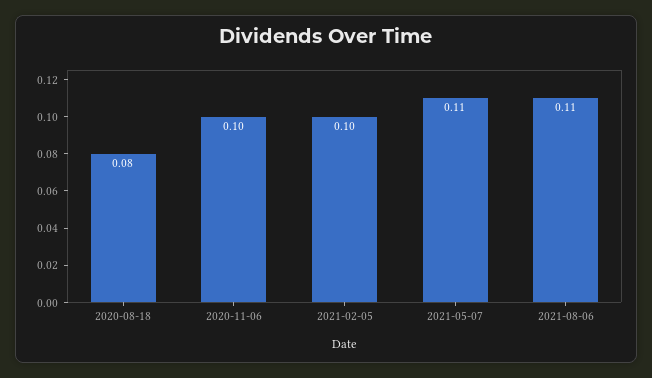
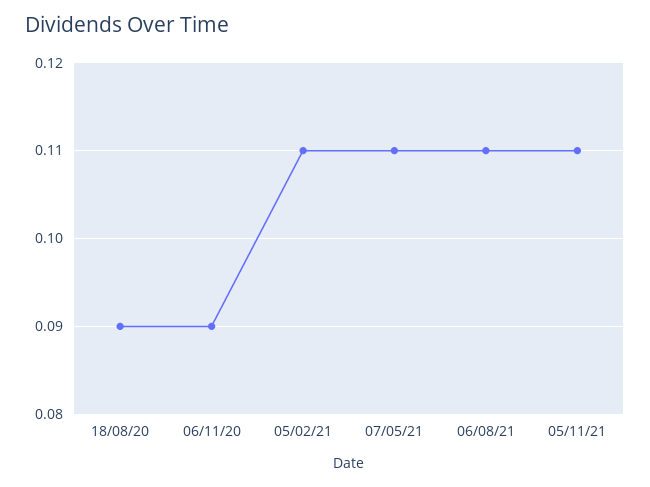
2020-08-18: 0.08 -> 0.09
2020-11-06: 0.1 -> 0.09
2021-02-05: 0.1 -> 0.11
05/11/21: none -> 0.11

